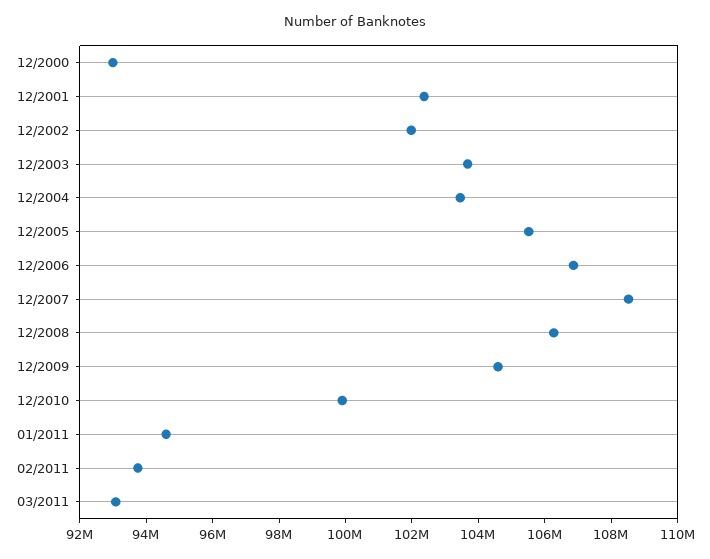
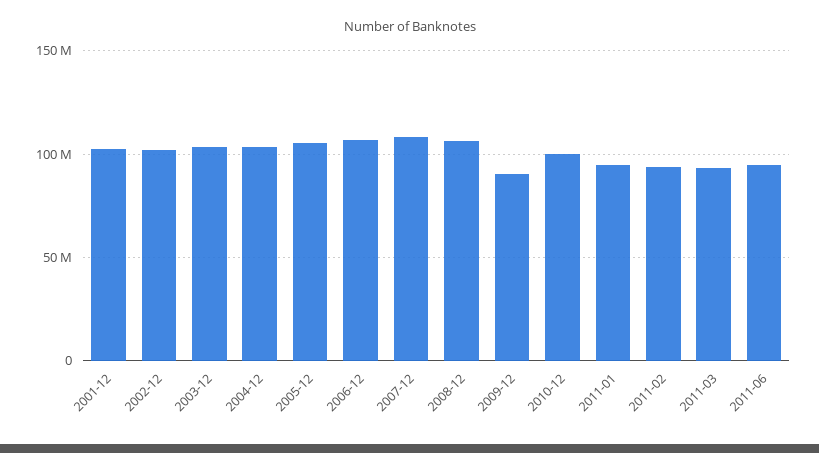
12/2000: 93000000 -> none
12/2009: 104500000 -> 90000000
2011-06: none -> 95000000

